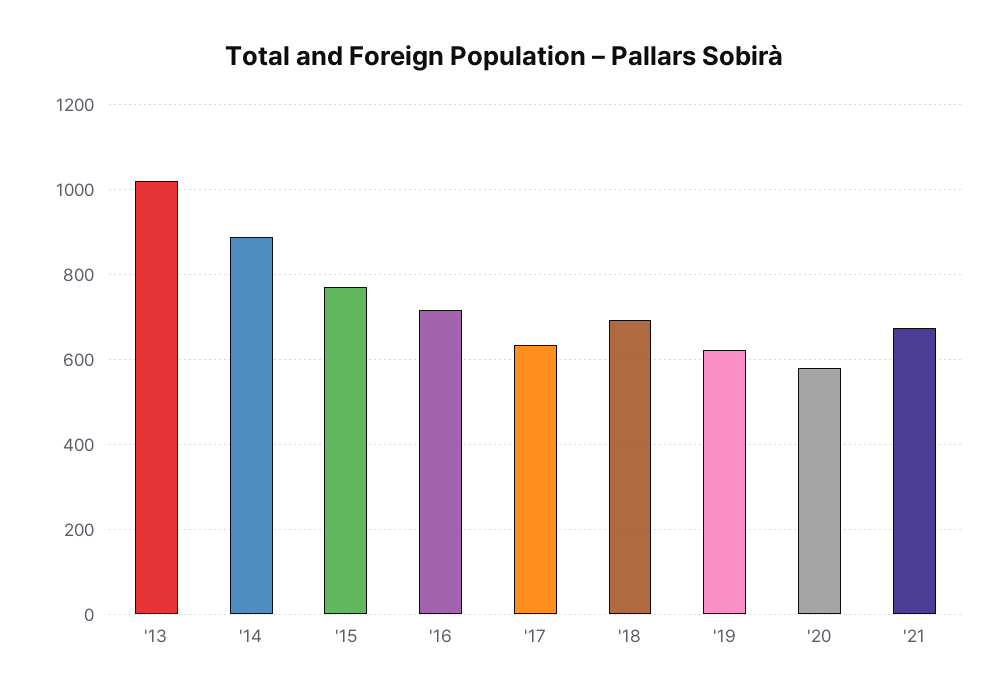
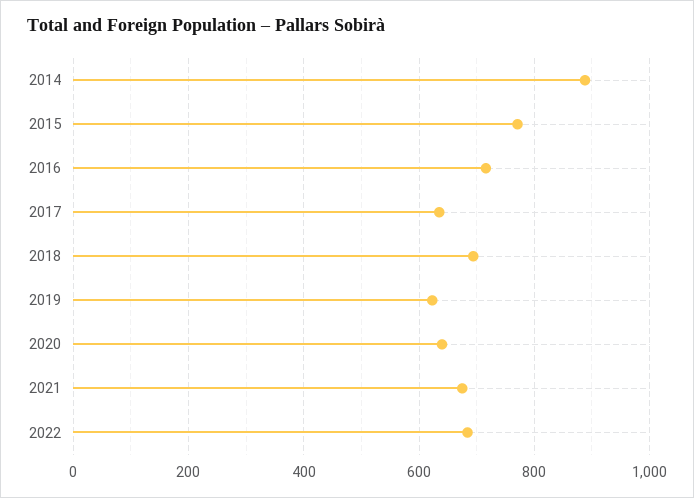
'13: 1020 -> none
'20: 580 -> 640
2022: none -> 680

